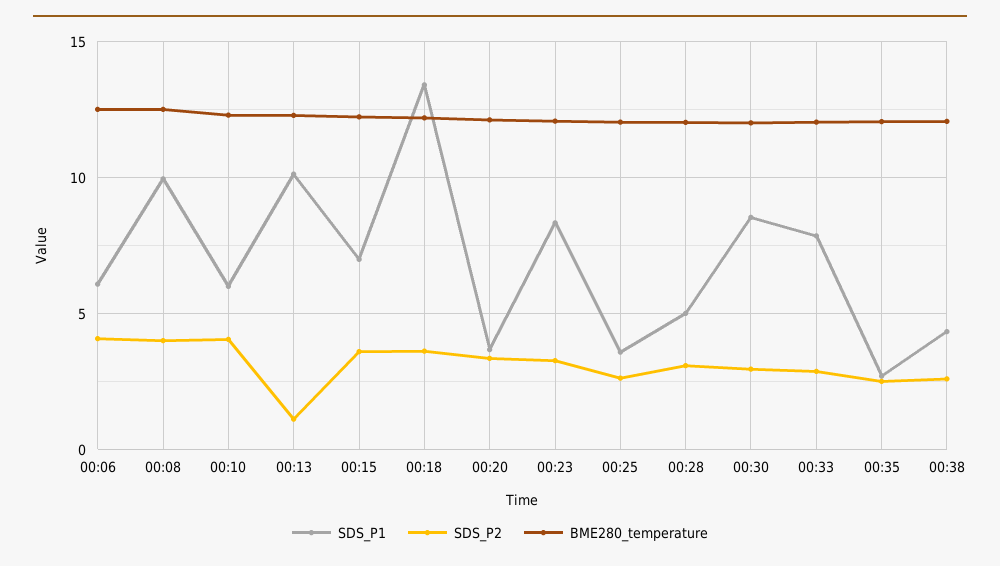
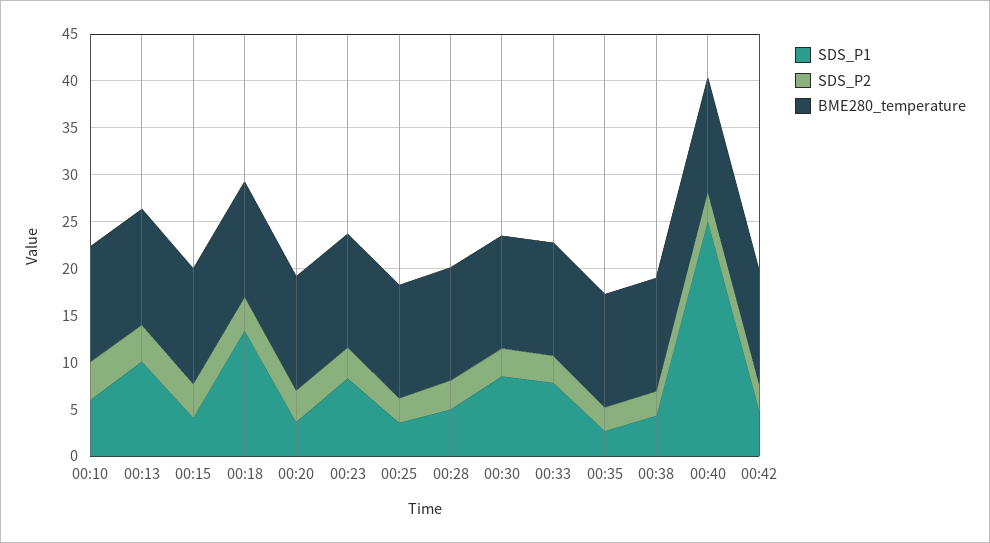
SDS_P1, 00:06: 6 -> none
SDS_P2, 00:06: 4 -> none
BME280_temperature, 00:06: 12.5 -> none
SDS_P1, 00:08: 10 -> none
SDS_P2, 00:08: 4 -> none
BME280_temperature, 00:08: 12.5 -> none
SDS_P2, 00:13: 1 -> 4
SDS_P1, 00:15: 7 -> 4
SDS_P1, 00:40: none -> 25
SDS_P2, 00:40: none -> 3
BME280_temperature, 00:40: none -> 12
SDS_P1, 00:42: none -> 5
SDS_P2, 00:42: none -> 3
BME280_temperature, 00:42: none -> 12

